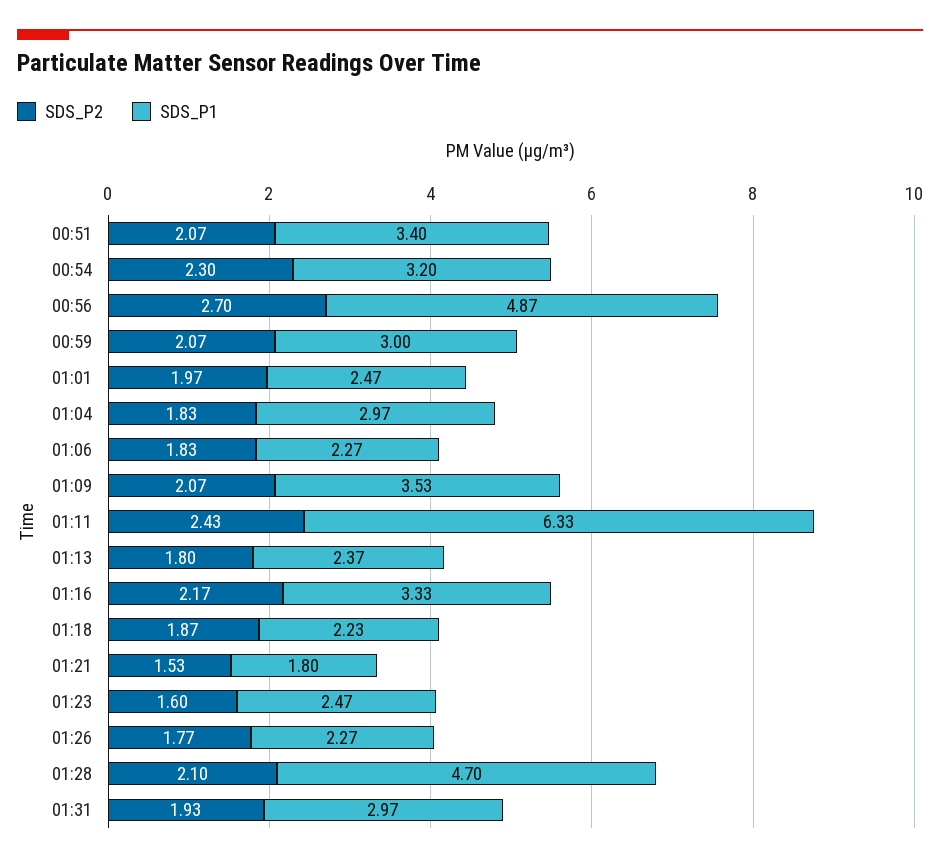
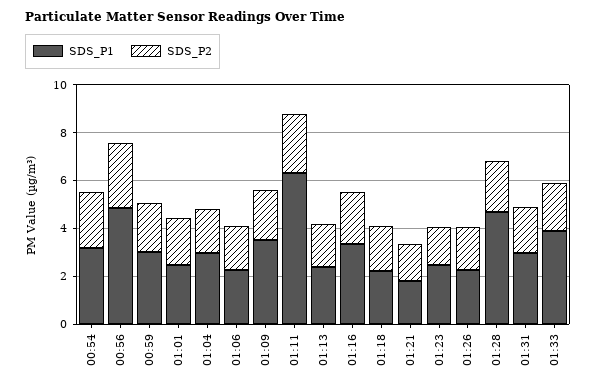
SDS_P2, 00:51: 2.07 -> none
SDS_P1, 00:51: 3.4 -> none
SDS_P1, 01:33: none -> 4
SDS_P2, 01:33: none -> 2

